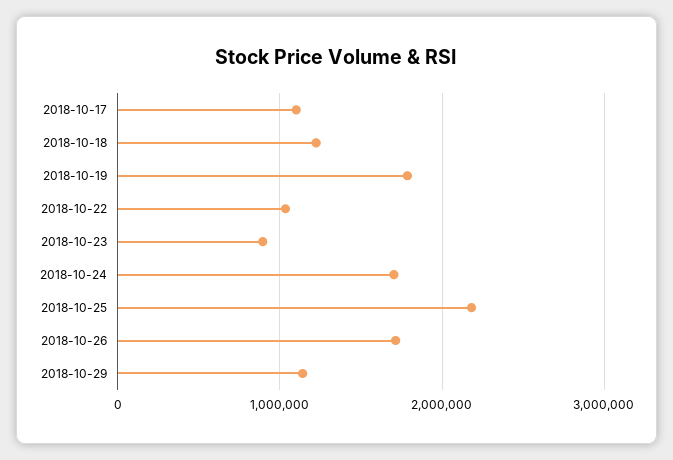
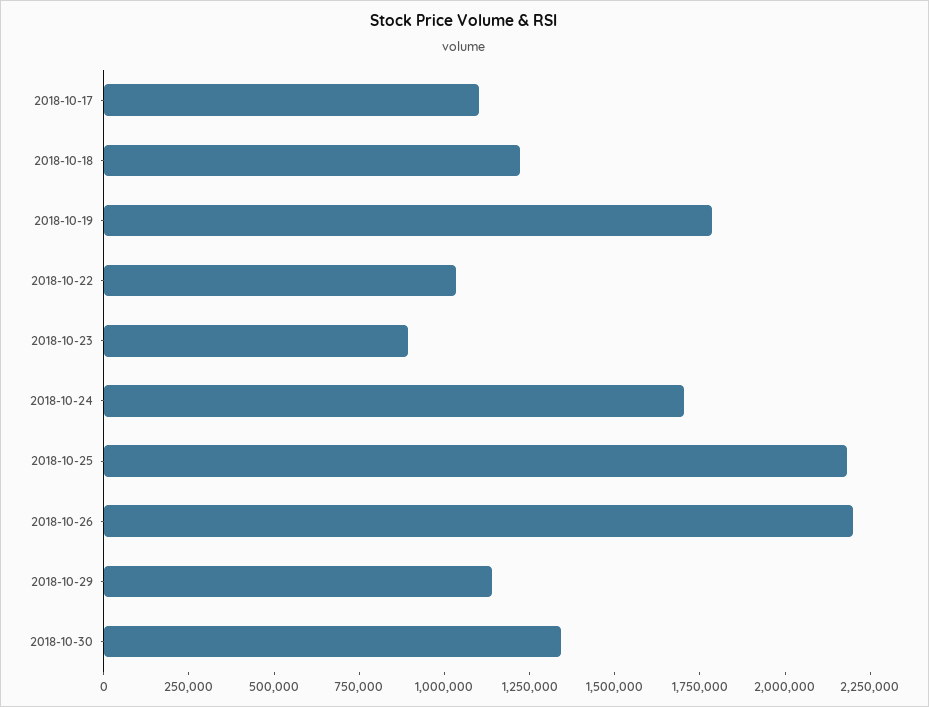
2018-10-26: 1700000 -> 2200000
2018-10-30: none -> 1350000

